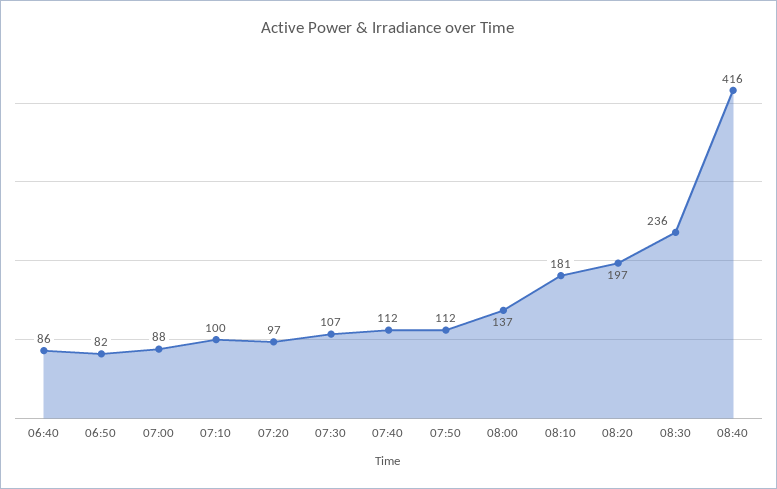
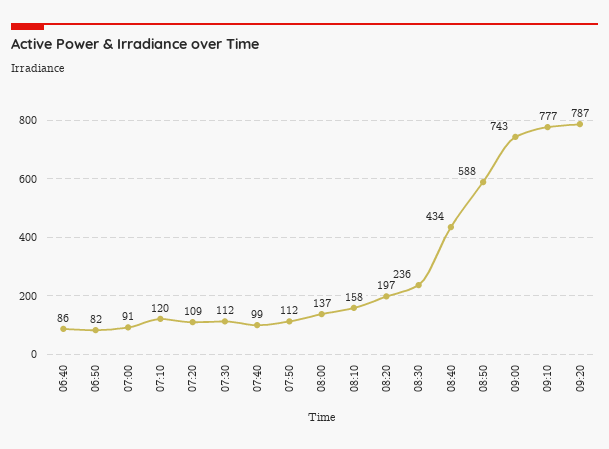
07:00: 88 -> 91
07:10: 100 -> 120
07:20: 97 -> 109
07:30: 107 -> 112
07:40: 112 -> 99
08:10: 181 -> 158
08:40: 416 -> 434
08:50: none -> 588
09:00: none -> 743
09:10: none -> 777
09:20: none -> 787

